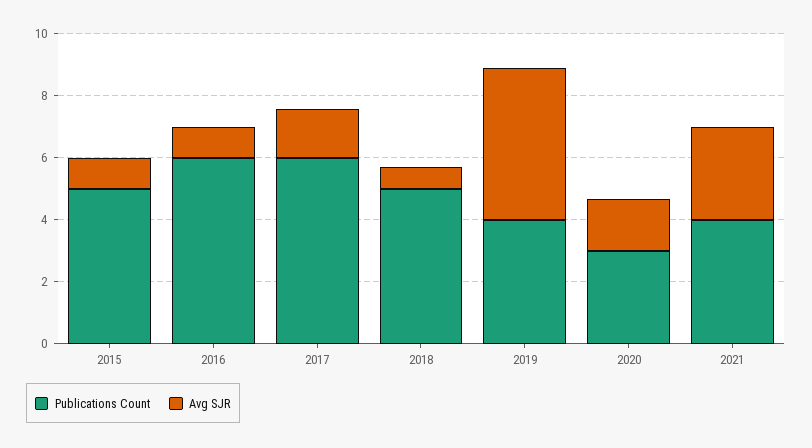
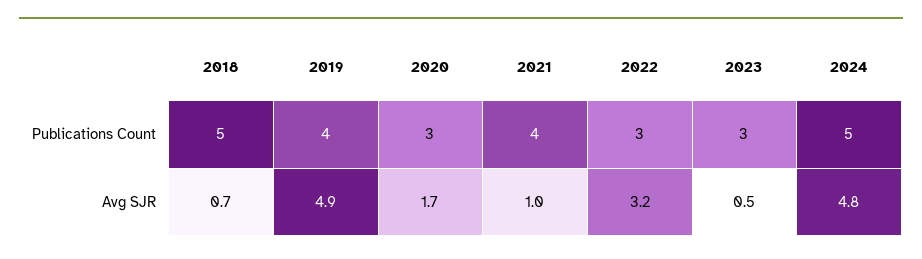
Publications Count, 2015: 5 -> none
Avg SJR, 2015: 1 -> none
Publications Count, 2016: 6 -> none
Avg SJR, 2016: 1 -> none
Publications Count, 2017: 6 -> none
Avg SJR, 2017: 1.5 -> none
Avg SJR, 2021: 3 -> 1
Publications Count, 2022: none -> 3
Publications Count, 2023: none -> 3
Publications Count, 2024: none -> 5
Avg SJR, 2022: none -> 3.2
Avg SJR, 2023: none -> 0.5
Avg SJR, 2024: none -> 4.8

